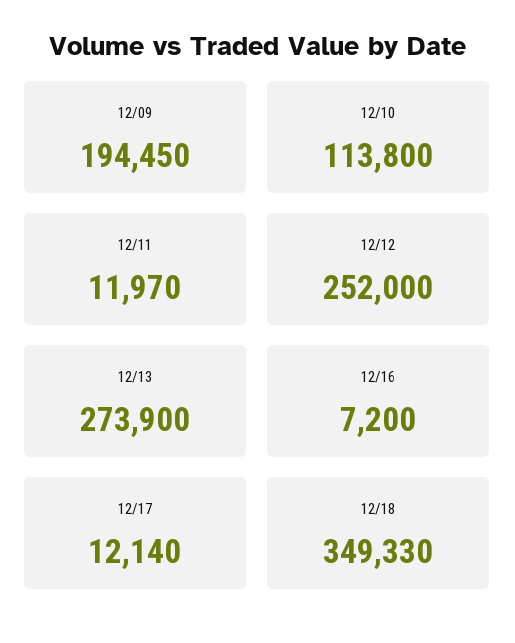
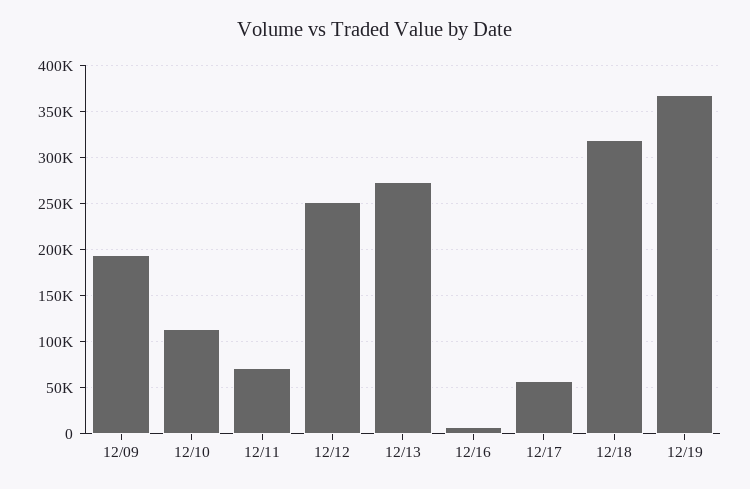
12/11: 11970 -> 70000
12/17: 12140 -> 60000
12/18: 349330 -> 320000
12/19: none -> 370000

